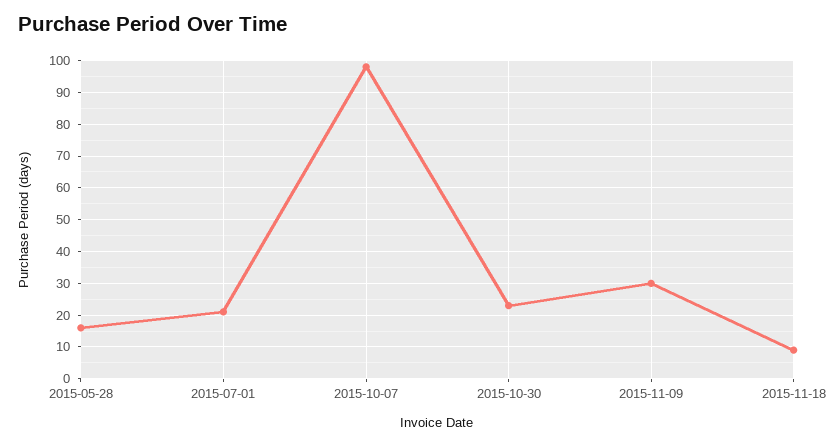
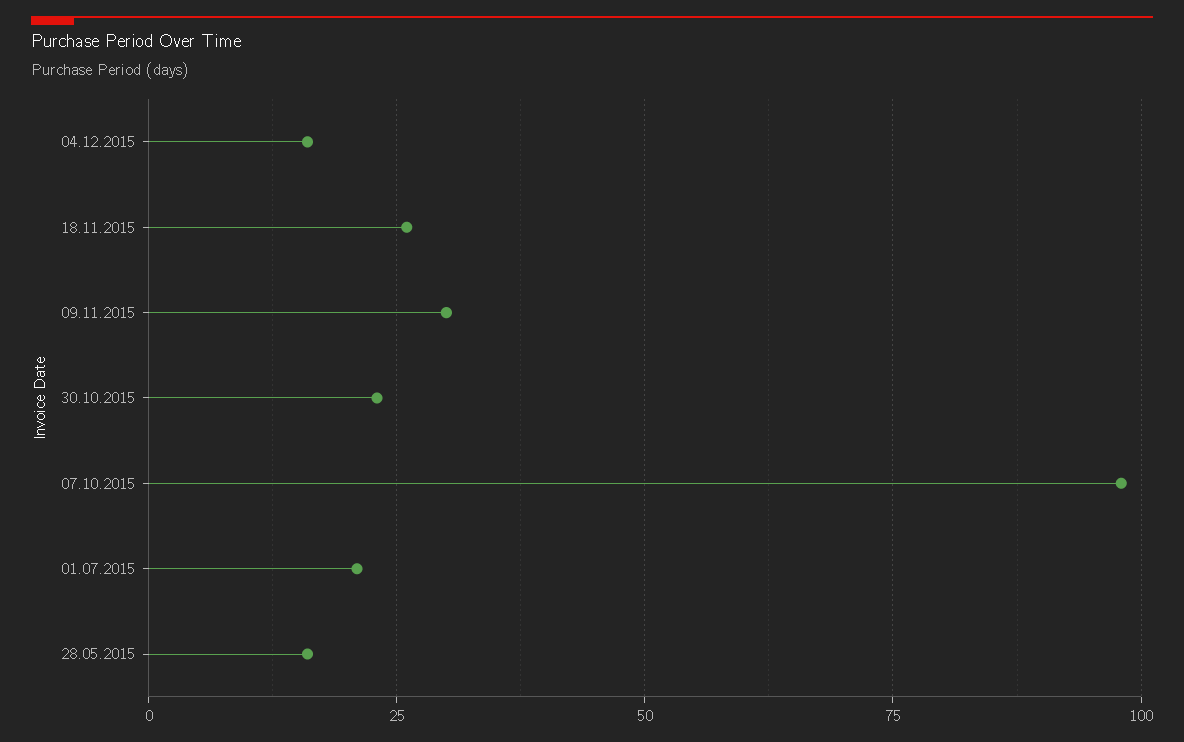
2015-11-18: 10 -> 25
04.12.2015: none -> 15

